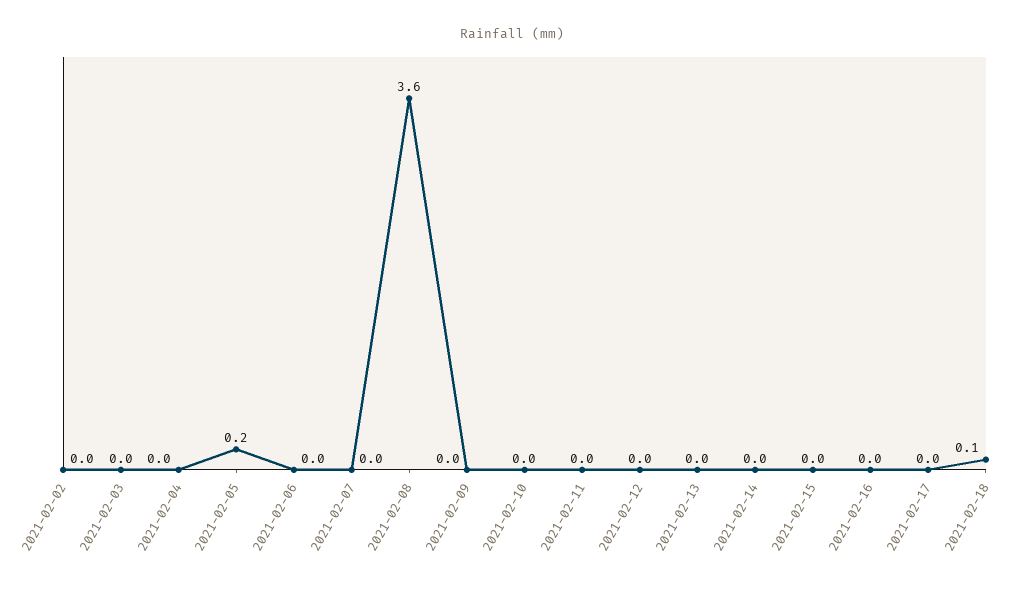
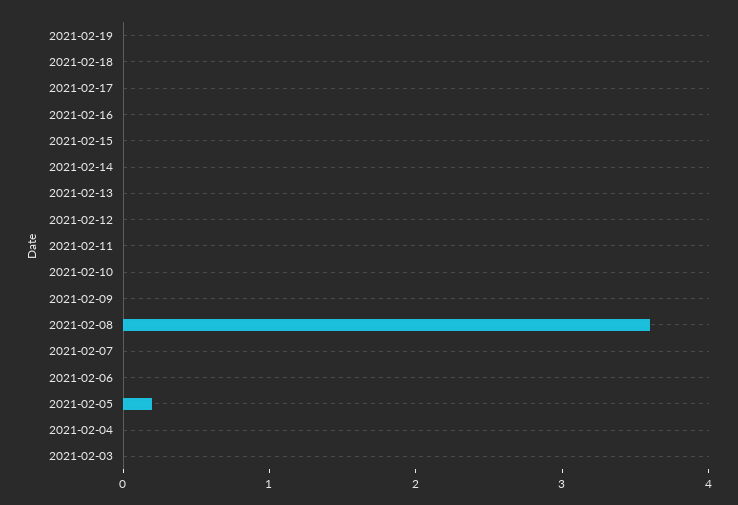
2021-02-02: 0 -> none
2021-02-18: 0.1 -> 0
2021-02-19: none -> 0

